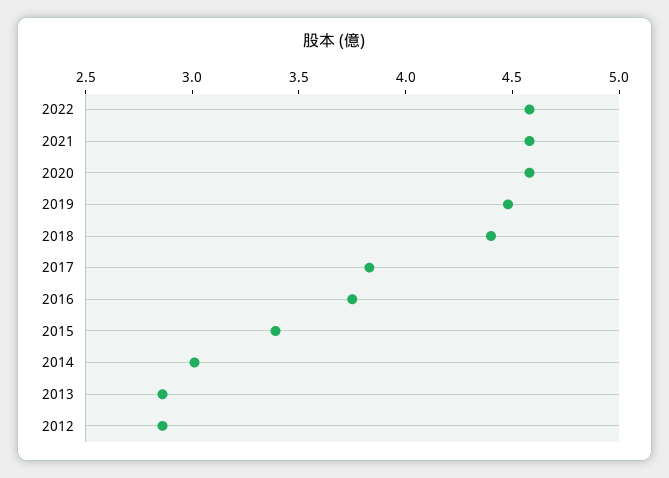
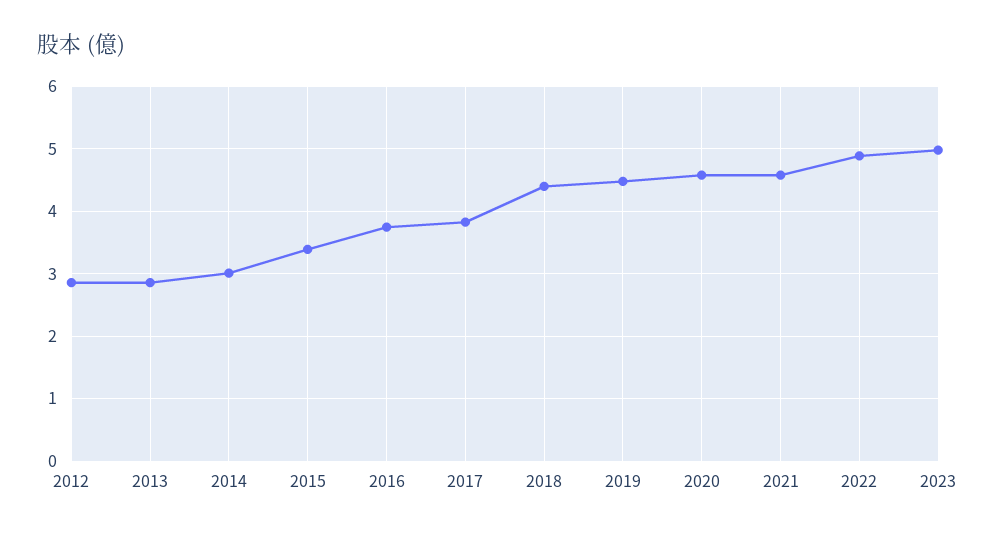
2022: 4.6 -> 4.9
2023: none -> 5

